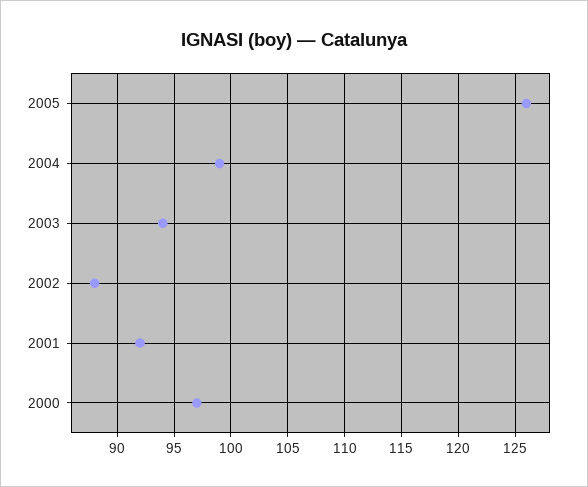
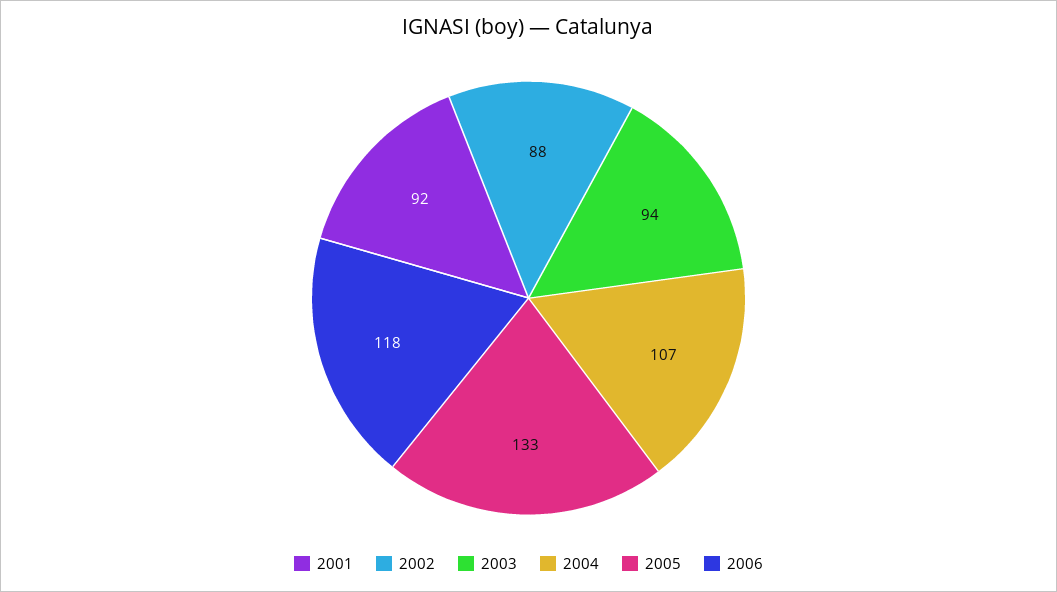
2005: 126 -> 133
2004: 99 -> 107
2000: 97 -> none
2006: none -> 118

